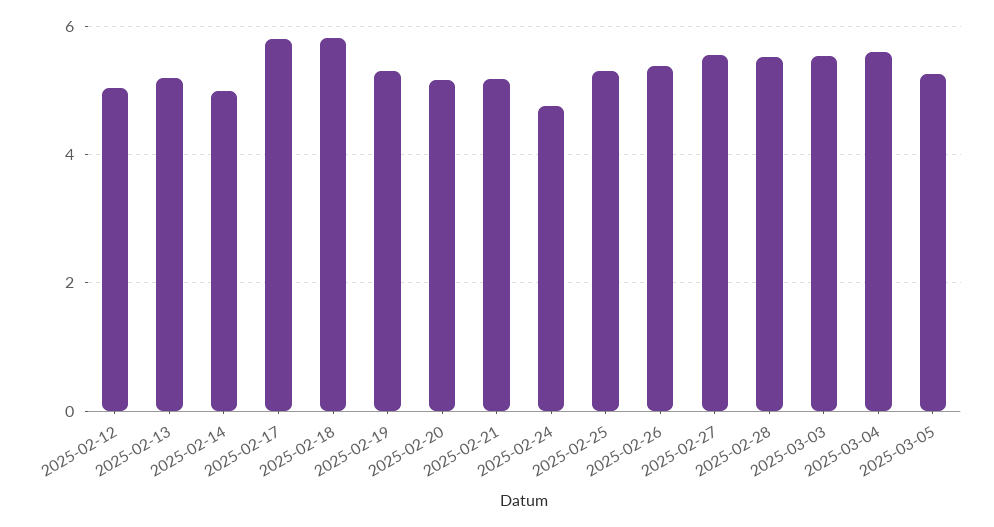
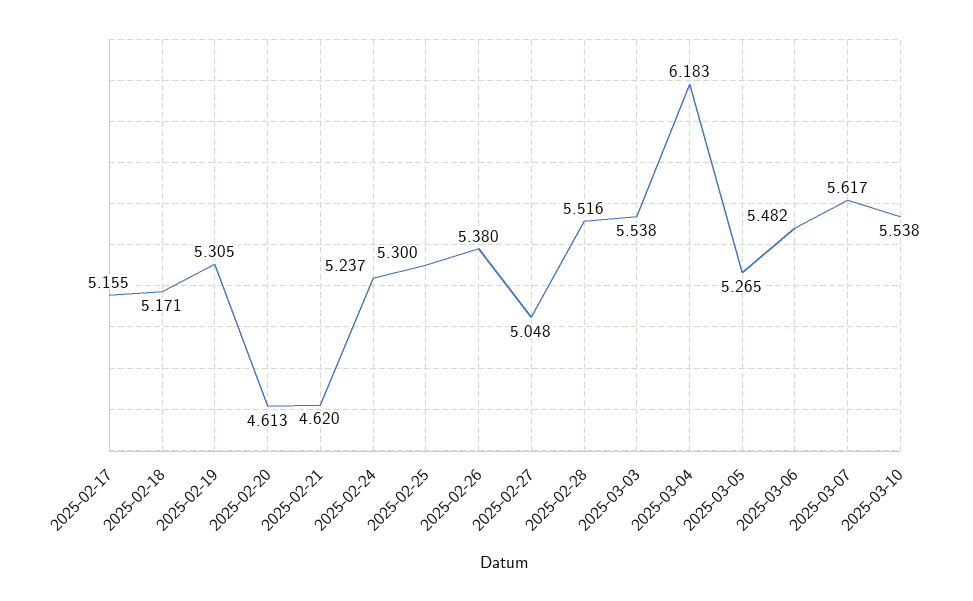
2025-02-12: 5 -> none
2025-02-13: 5.2 -> none
2025-02-14: 5 -> none
2025-02-17: 5.8 -> 5.155
2025-02-18: 5.8 -> 5.171
2025-02-20: 5.2 -> 4.613
2025-02-21: 5.2 -> 4.62
2025-02-24: 4.8 -> 5.237
2025-02-27: 5.6 -> 5.048
2025-03-04: 5.6 -> 6.183
2025-03-06: none -> 5.482
2025-03-07: none -> 5.617
2025-03-10: none -> 5.538

